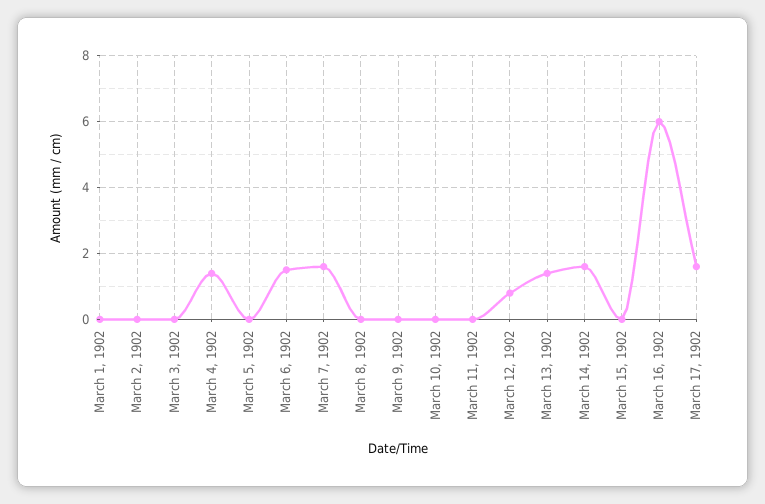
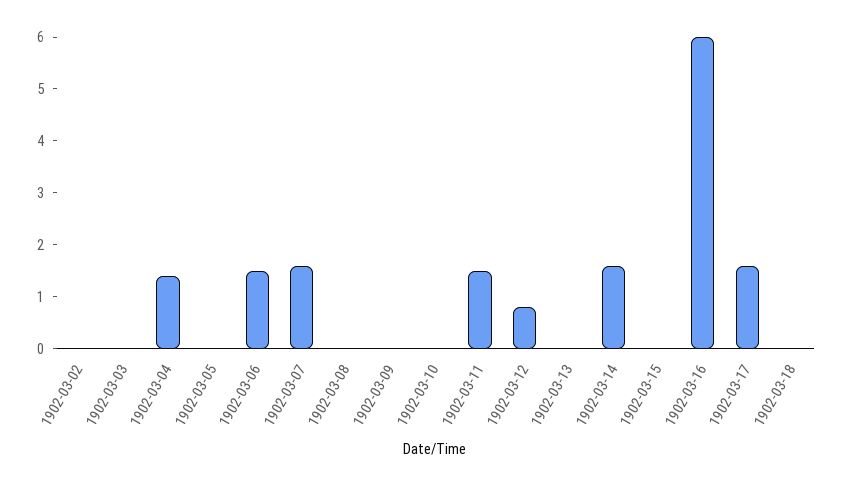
March 1, 1902: 0 -> none
March 11, 1902: 0 -> 1.5
March 13, 1902: 1.5 -> 0
1902-03-18: none -> 0

